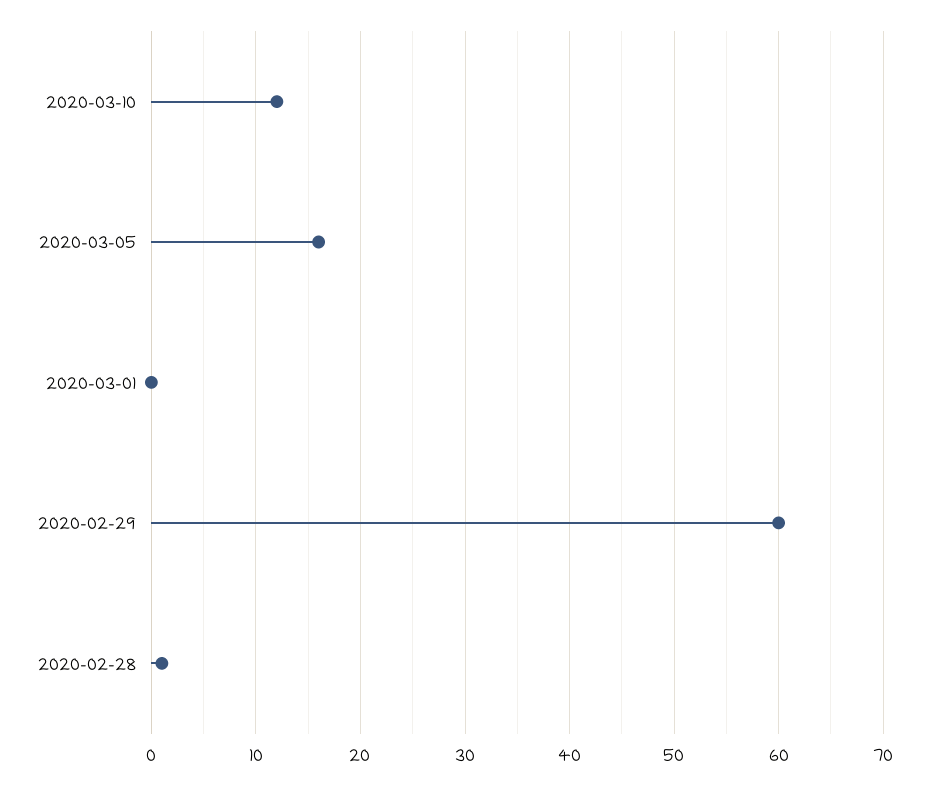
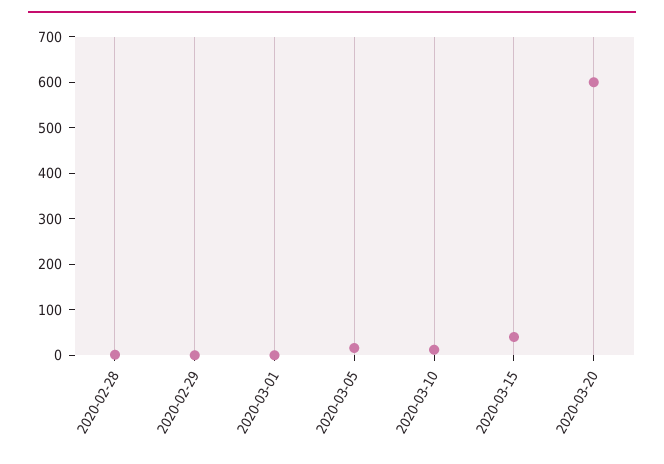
2020-02-29: 60 -> 0
2020-03-15: none -> 40
2020-03-20: none -> 600

